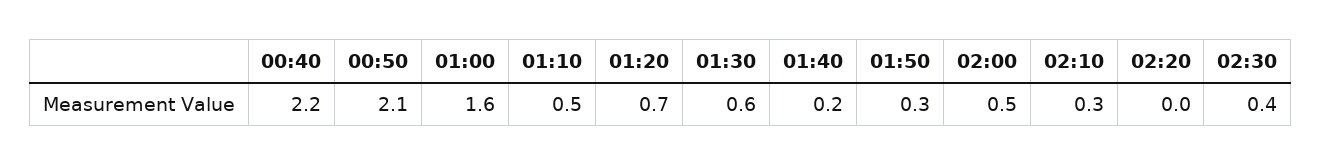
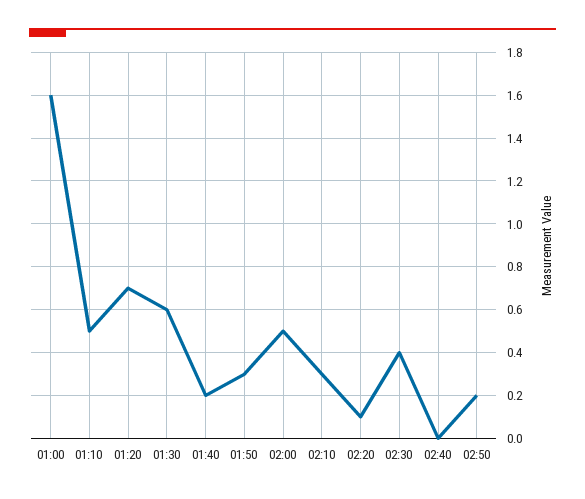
00:40: 2.2 -> none
00:50: 2.1 -> none
02:20: 0 -> 0.1
02:40: none -> 0
02:50: none -> 0.2

